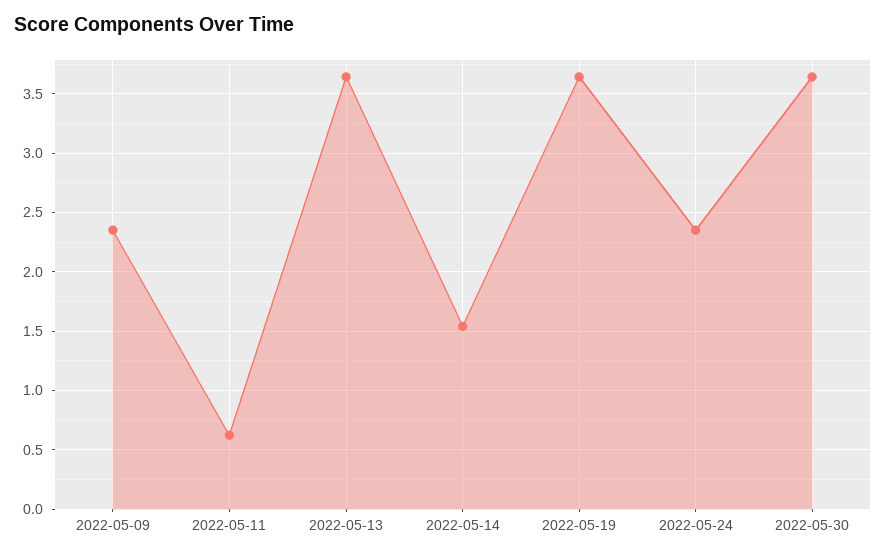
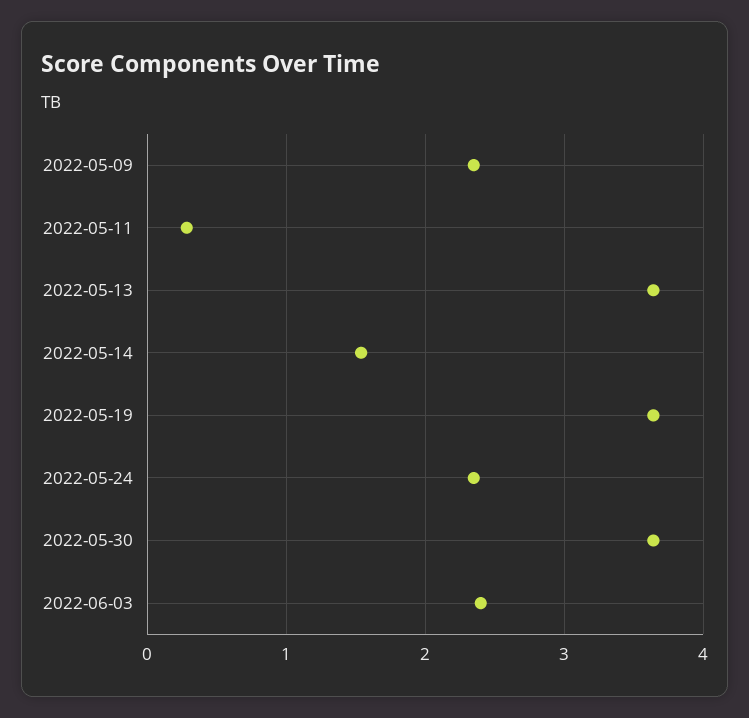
2022-05-11: 0.6 -> 0.3
2022-06-03: none -> 2.4

